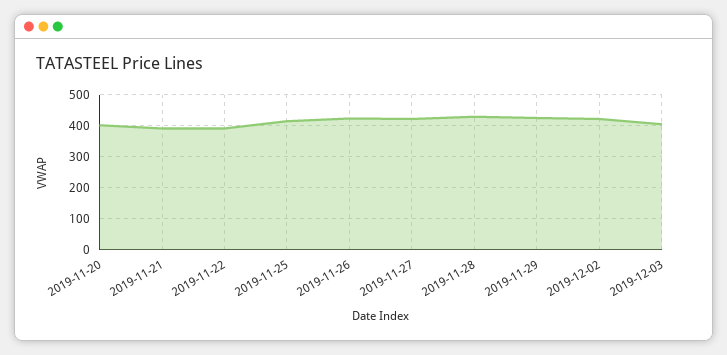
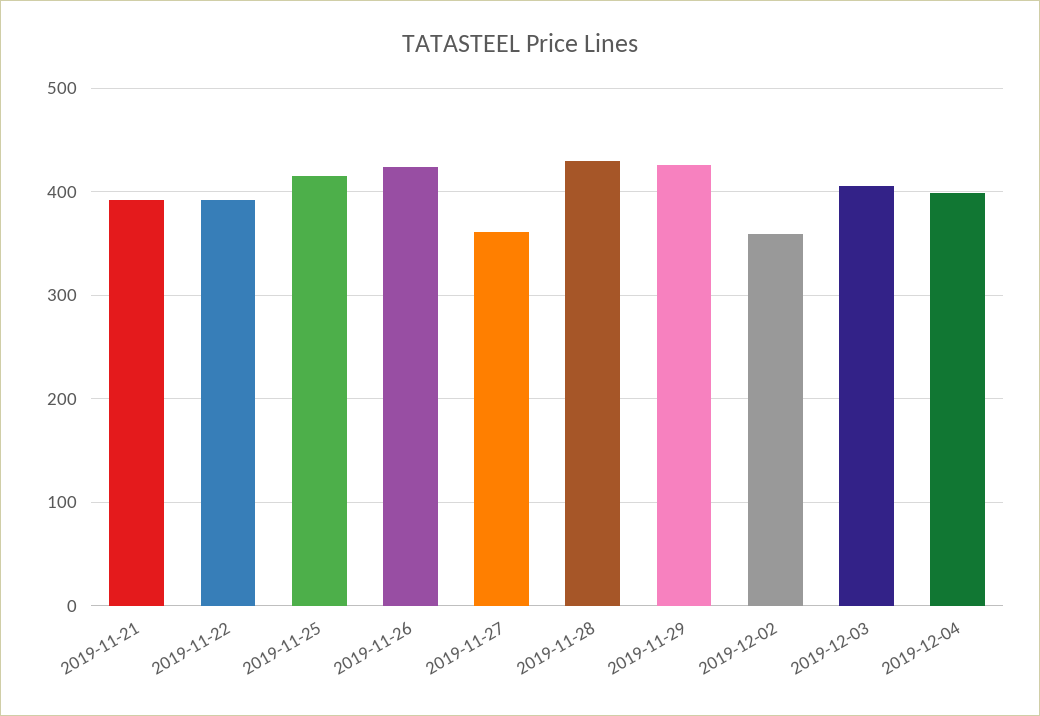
2019-11-20: 400 -> none
2019-11-27: 420 -> 360
2019-12-02: 420 -> 360
2019-12-04: none -> 400

